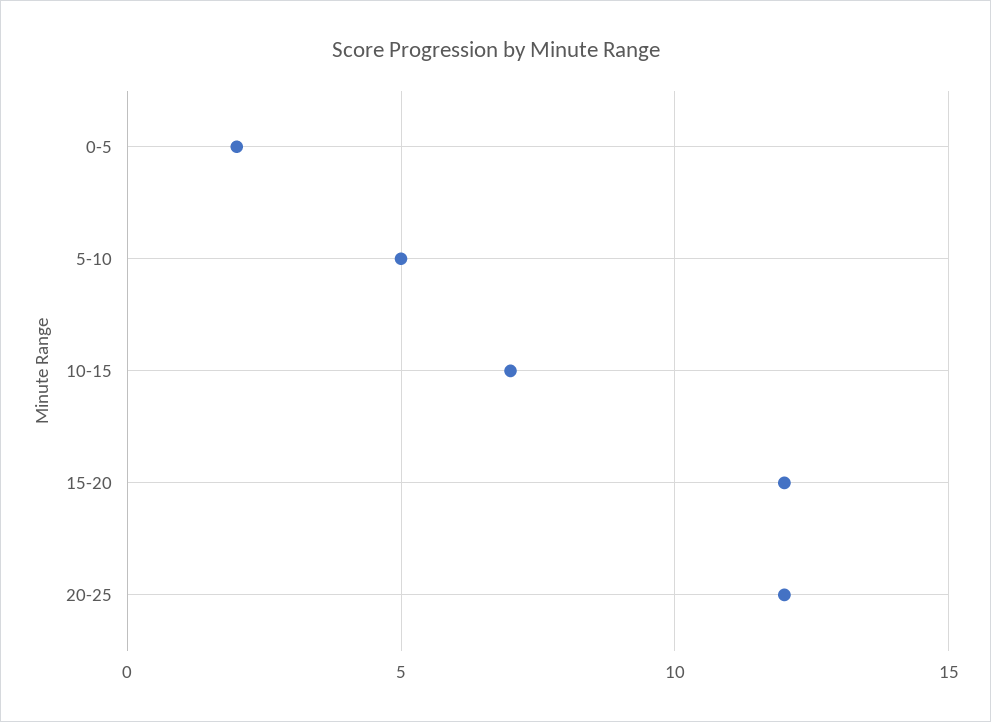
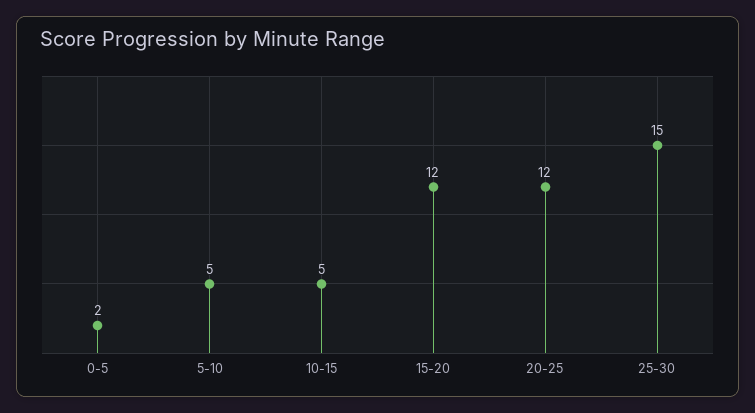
10-15: 7 -> 5
25-30: none -> 15

